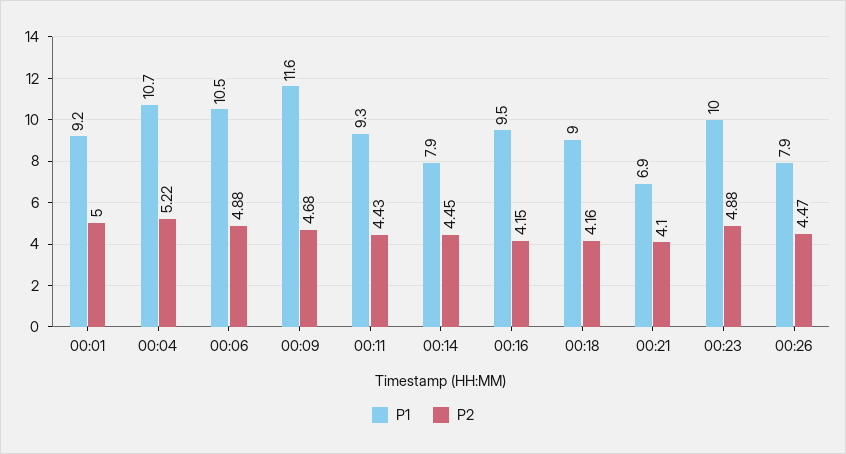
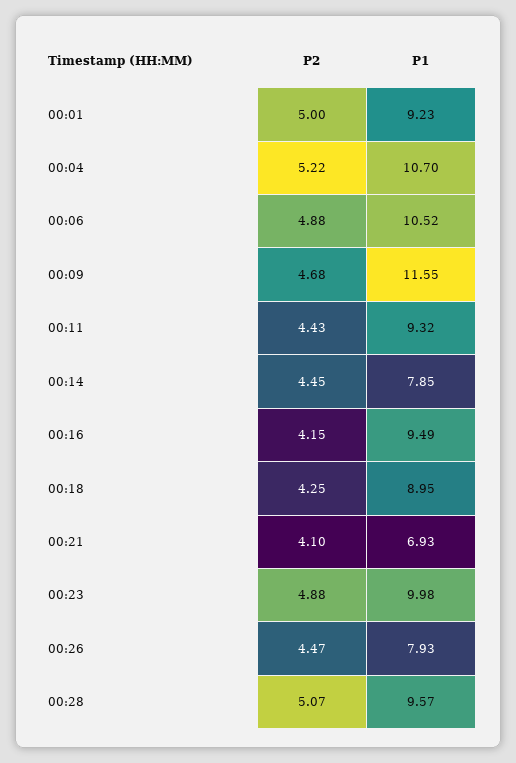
P2, 00:18: 4.16 -> 4.25
P2, 00:28: none -> 5.07
P1, 00:28: none -> 9.57

